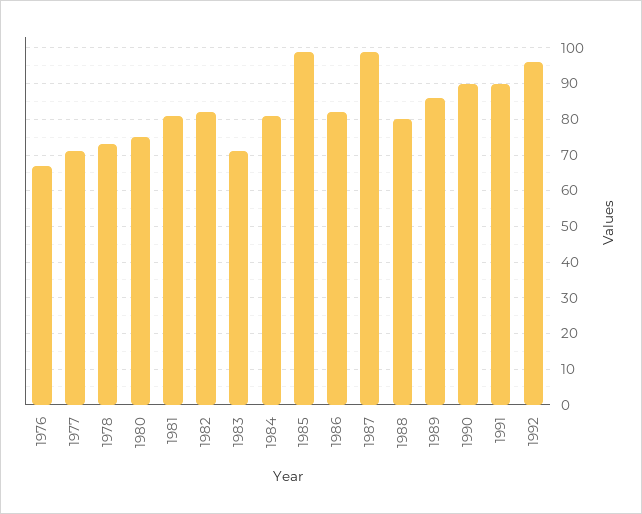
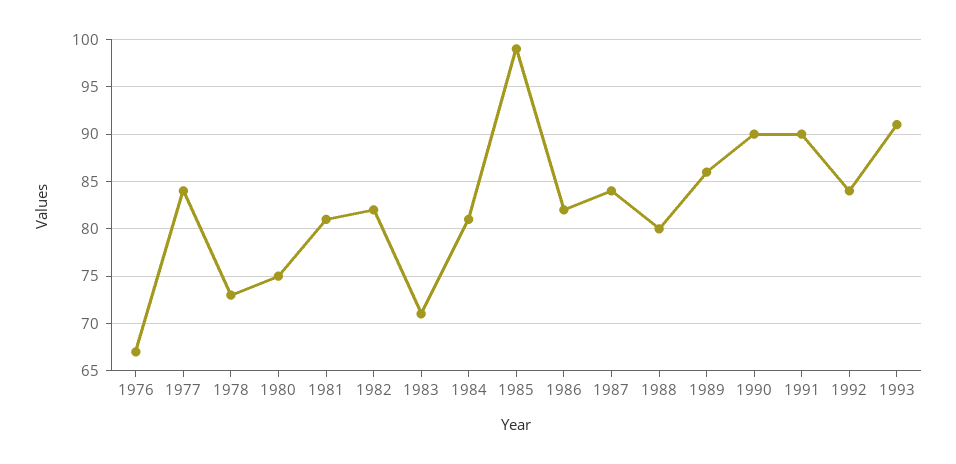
1977: 70 -> 84
1987: 100 -> 84
1992: 95 -> 84
1993: none -> 91

